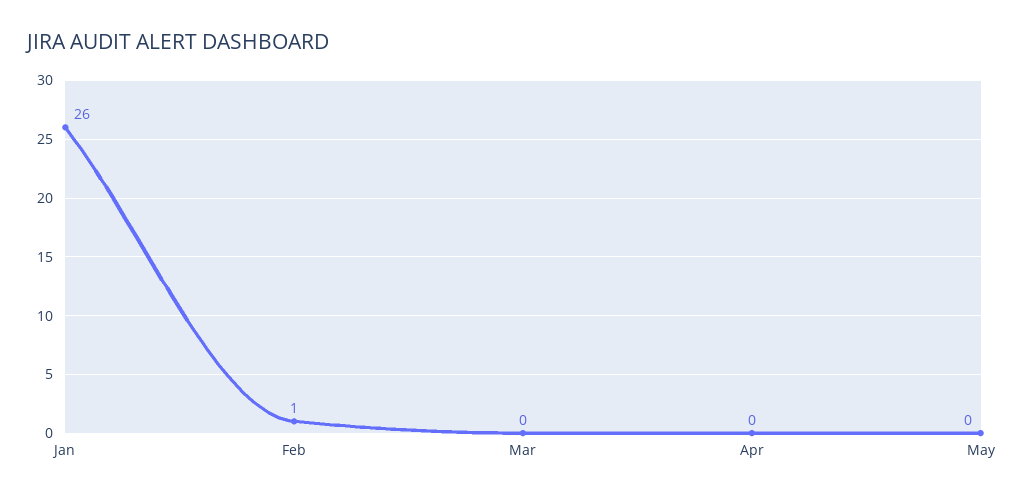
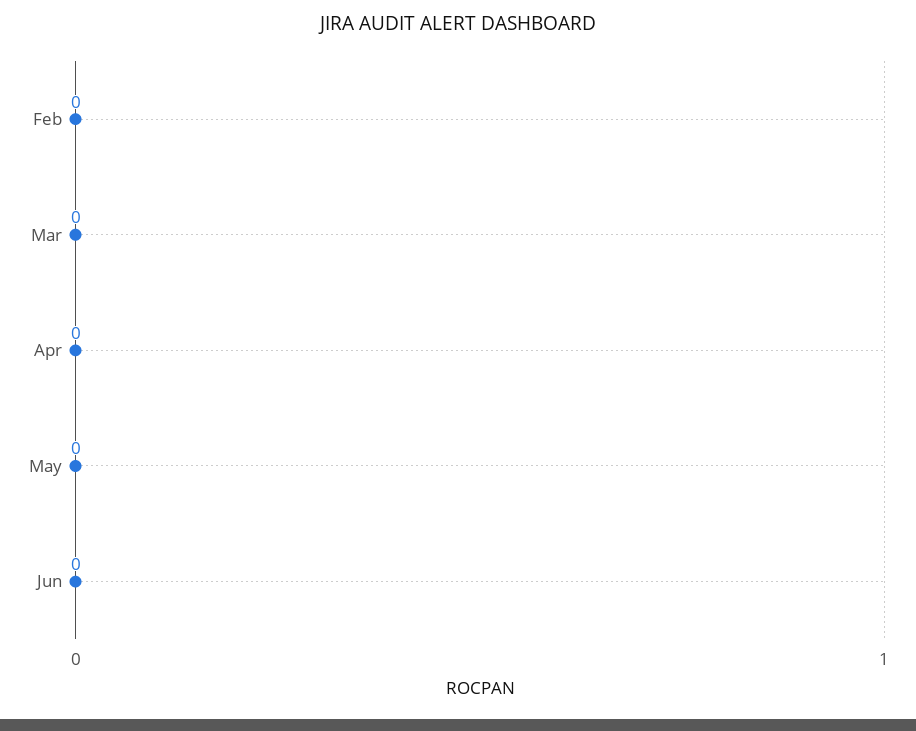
Jan: 26 -> none
Feb: 1 -> 0
Jun: none -> 0

